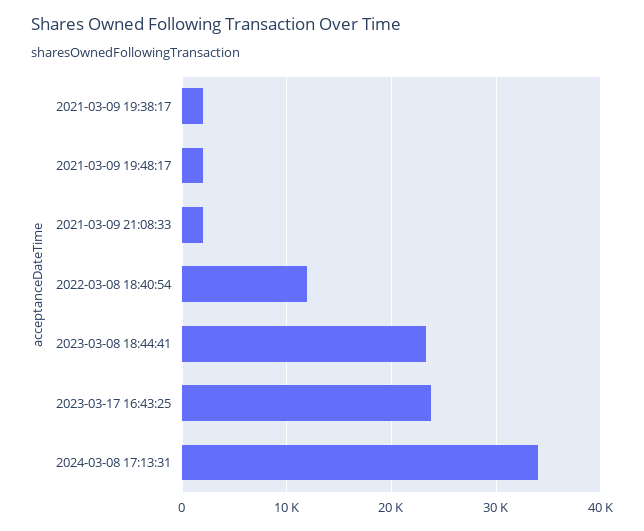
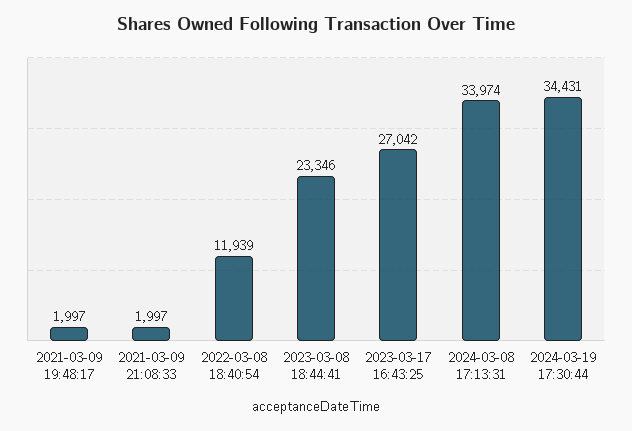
2021-03-09 19:38:17: 2000 -> none
2023-03-17 16:43:25: 24000 -> 27042
2024-03-19 17:30:44: none -> 34431

